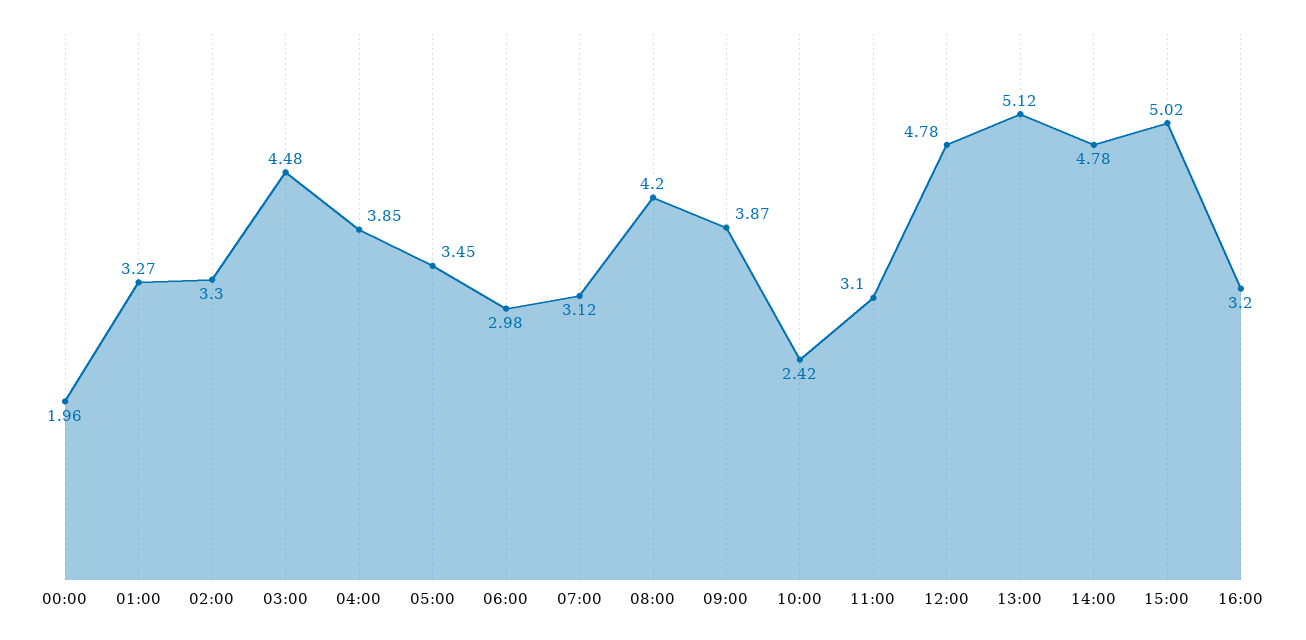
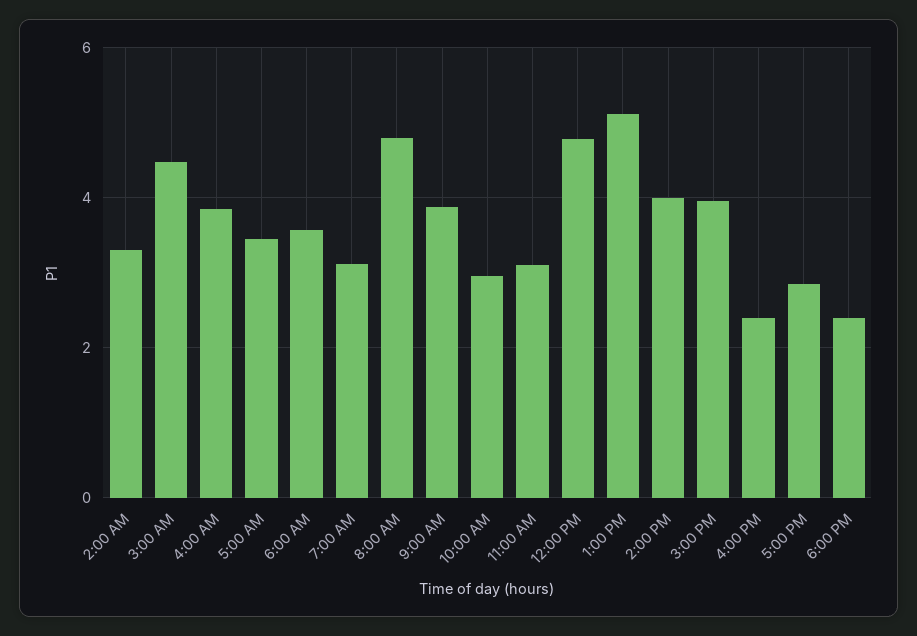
00:00: 1.96 -> none
01:00: 3.27 -> none
06:00: 2.98 -> 3.6
08:00: 4.2 -> 4.8
10:00: 2.42 -> 3
14:00: 4.78 -> 4
15:00: 5.02 -> 4
16:00: 3.2 -> 2.4
5:00 PM: none -> 2.8
6:00 PM: none -> 2.4

